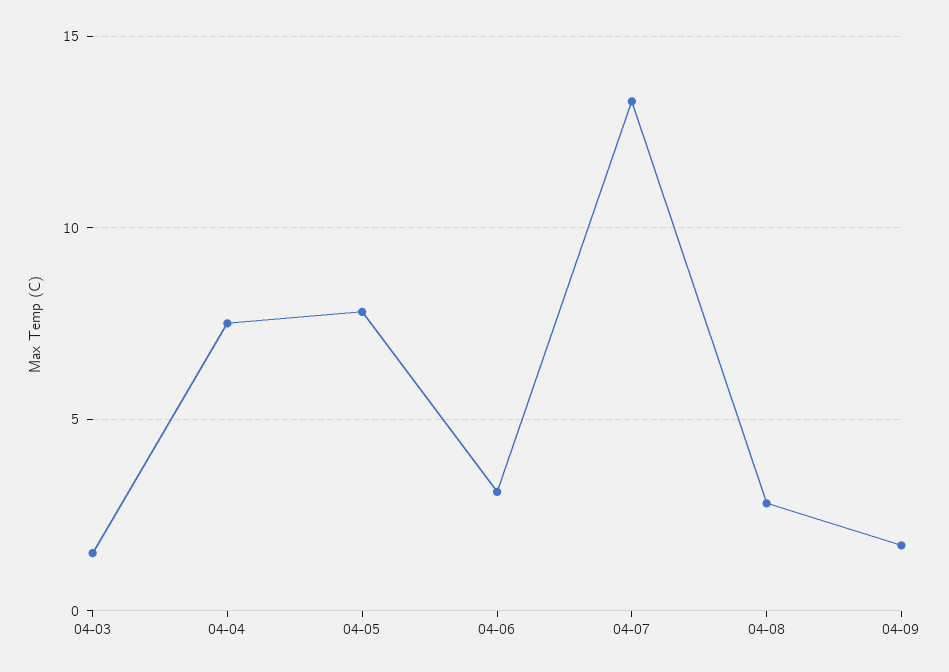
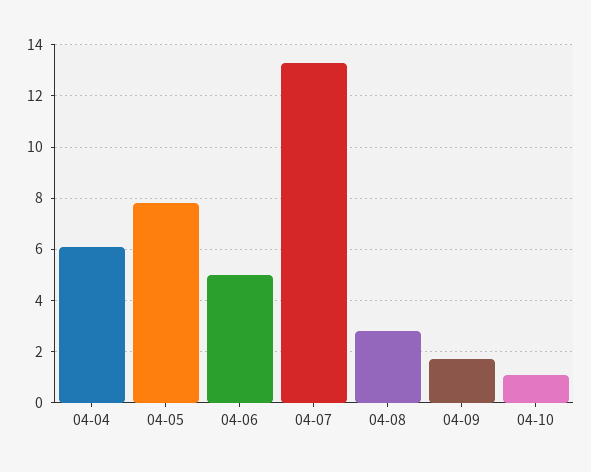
04-03: 1.5 -> none
04-04: 7.5 -> 6
04-06: 3 -> 5
04-10: none -> 1

